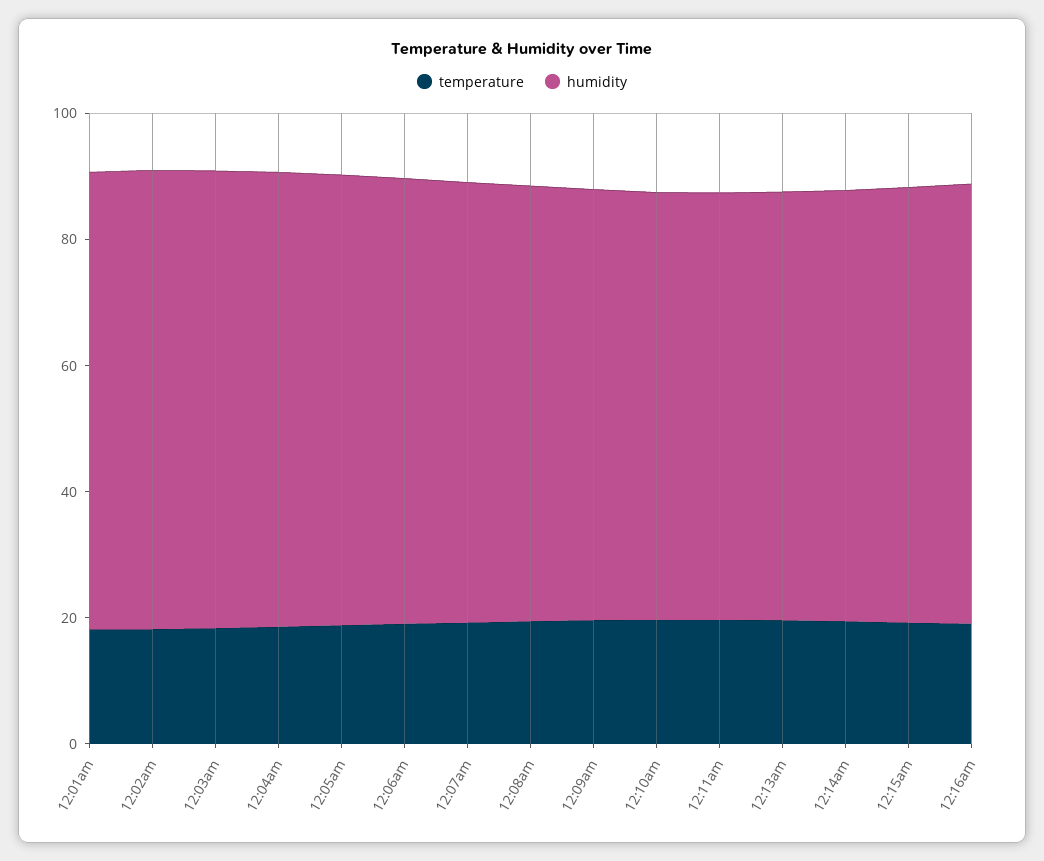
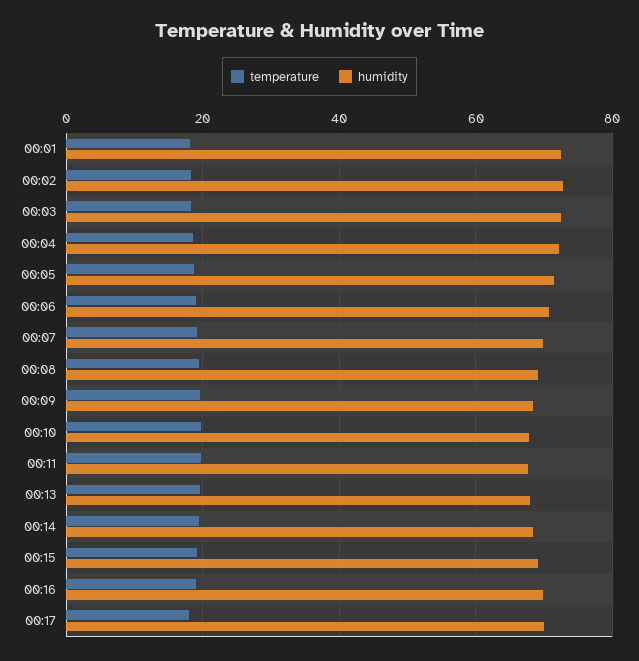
temperature, 00:17: none -> 18
humidity, 00:17: none -> 70

